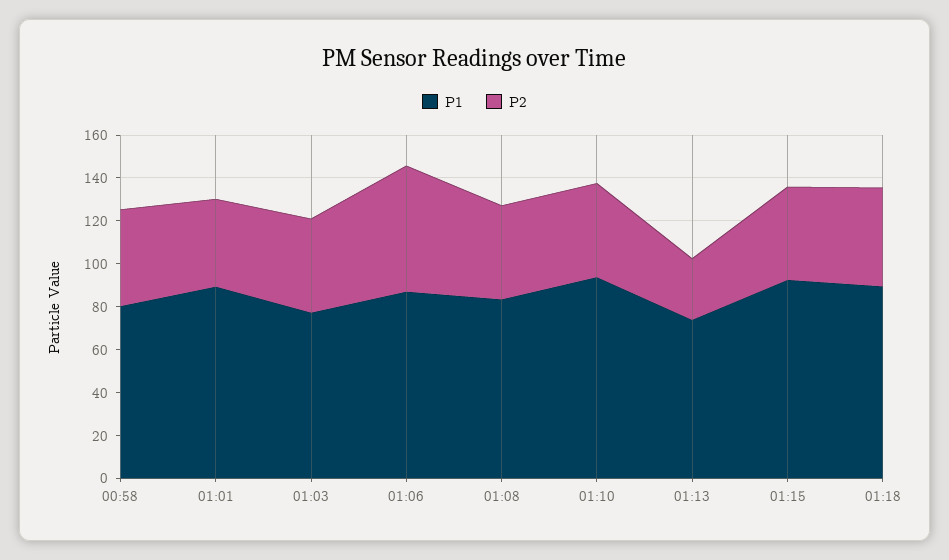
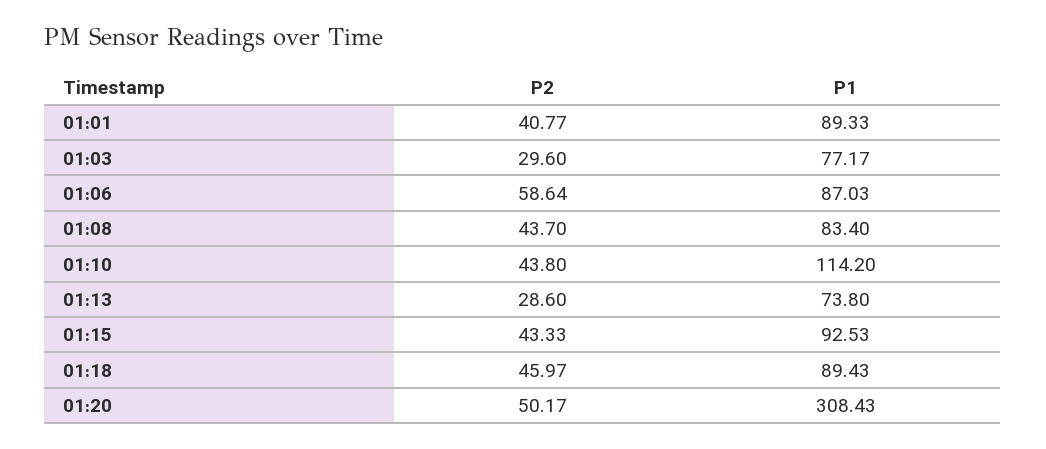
P1, 00:58: 80 -> none
P2, 00:58: 45 -> none
P2, 01:03: 45 -> 29.6
P1, 01:10: 95 -> 114.2
P2, 01:20: none -> 50.17
P1, 01:20: none -> 308.43

